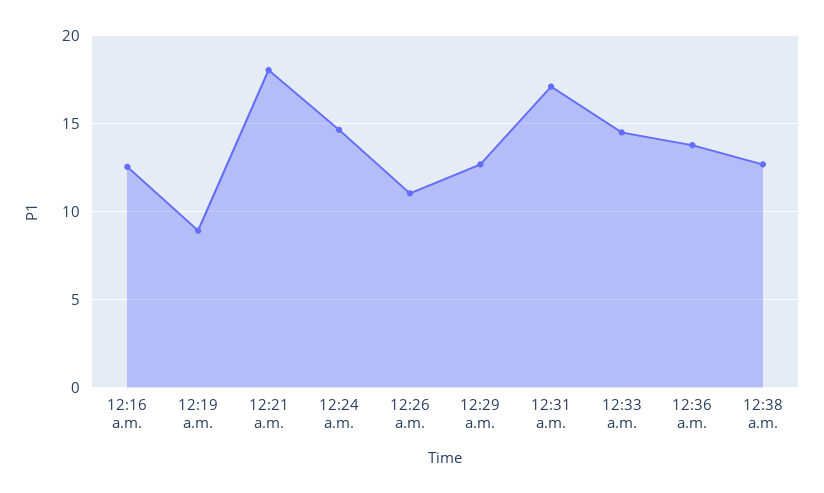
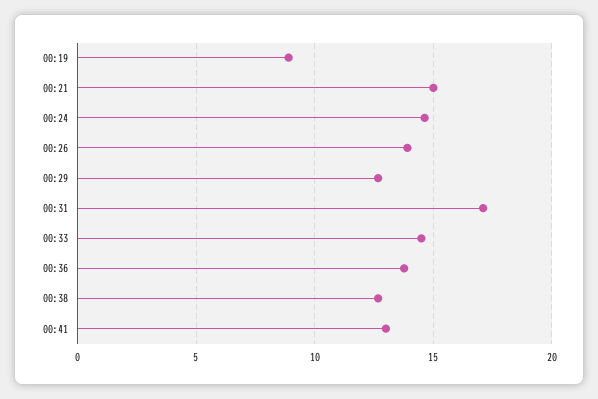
12:16 a.m.: 12.5 -> none
12:21 a.m.: 18 -> 15
12:26 a.m.: 11 -> 14
00:41: none -> 13

